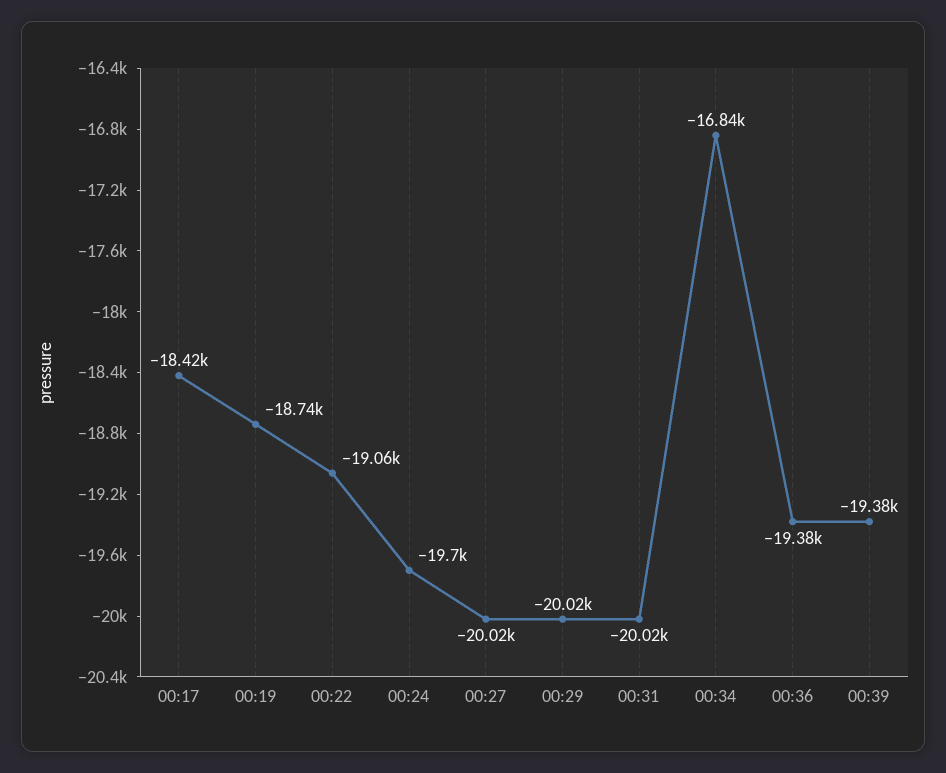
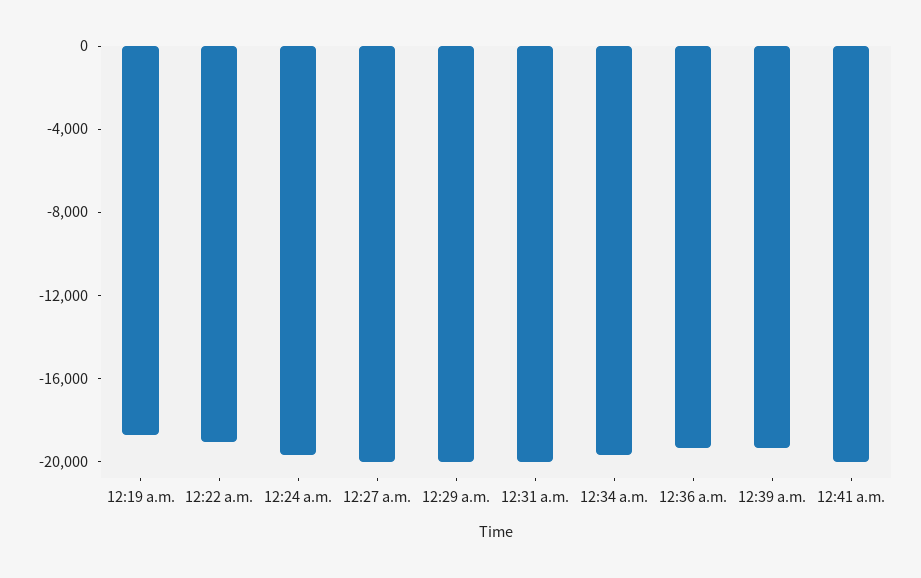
00:17: -18420 -> none
00:34: -16840 -> -20000
12:41 a.m.: none -> -20000

